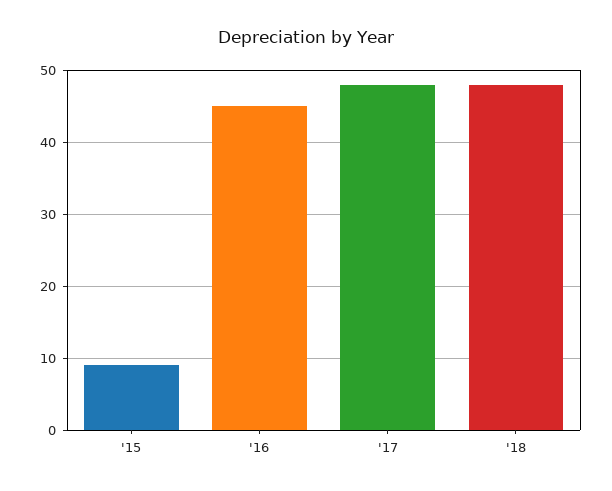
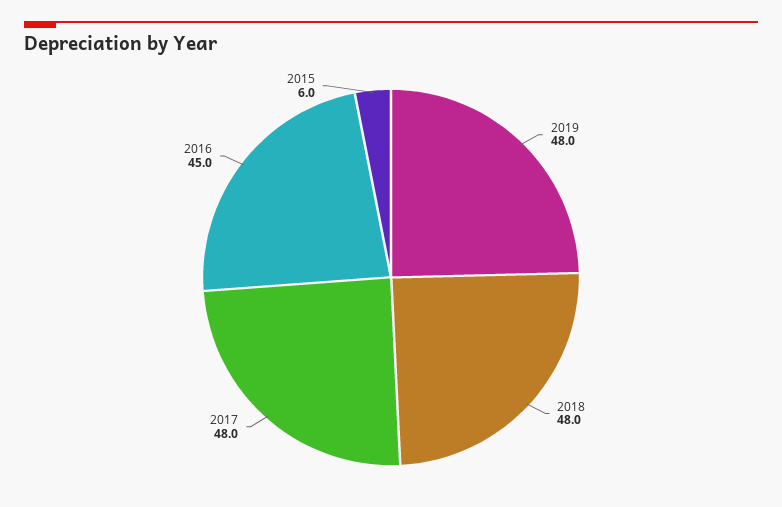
'15: 9 -> 6
2019: none -> 48

